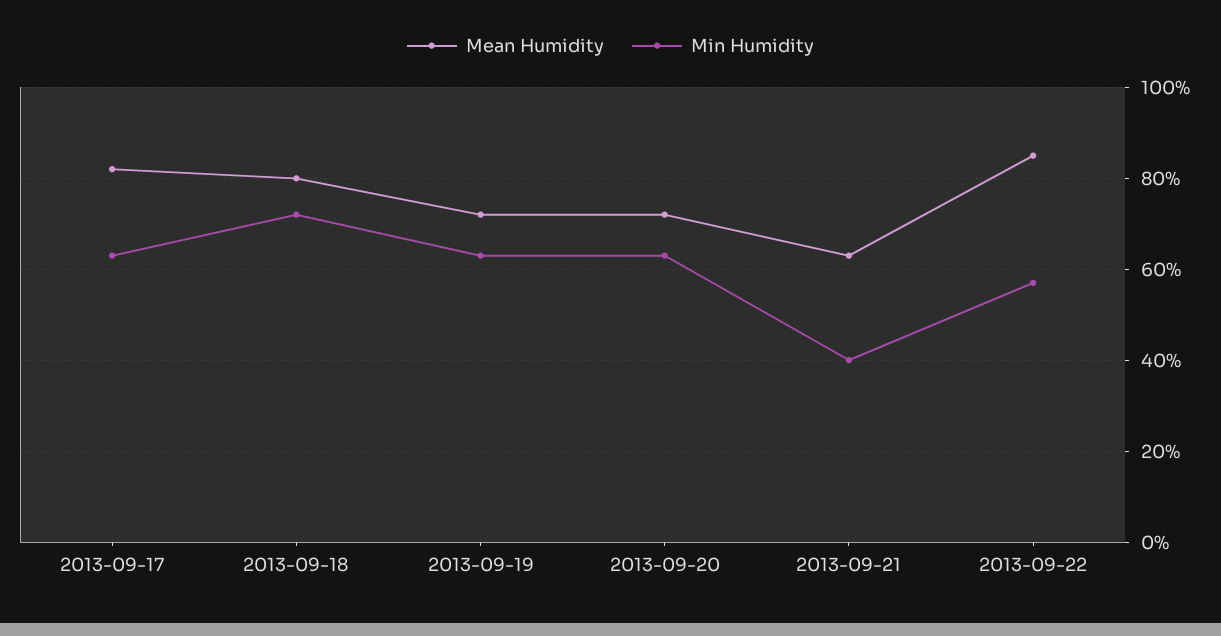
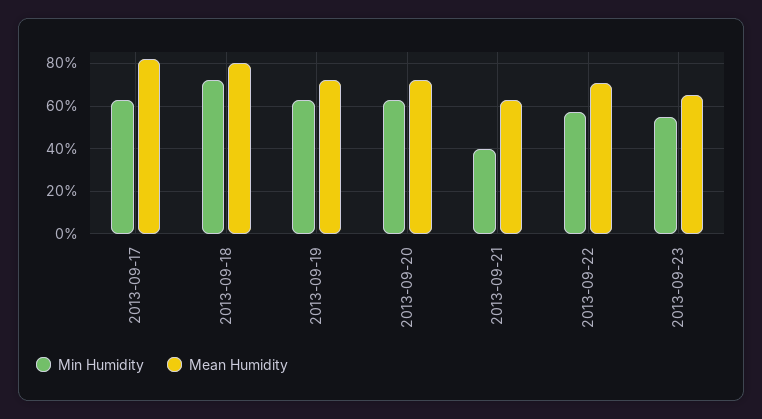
Mean Humidity, 2013-09-22: 85 -> 70
Min Humidity, 2013-09-23: none -> 55
Mean Humidity, 2013-09-23: none -> 65

